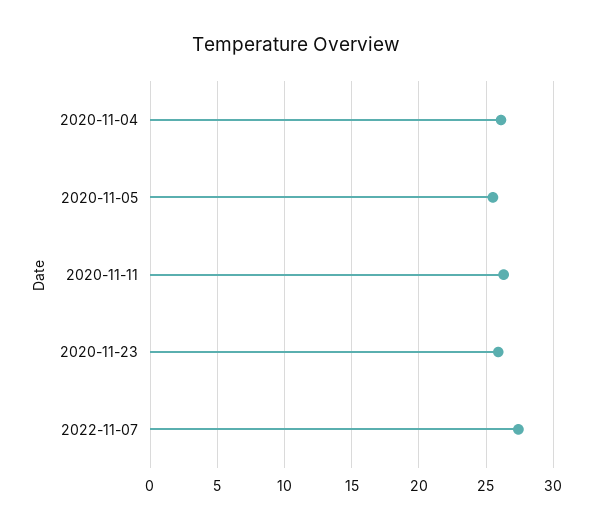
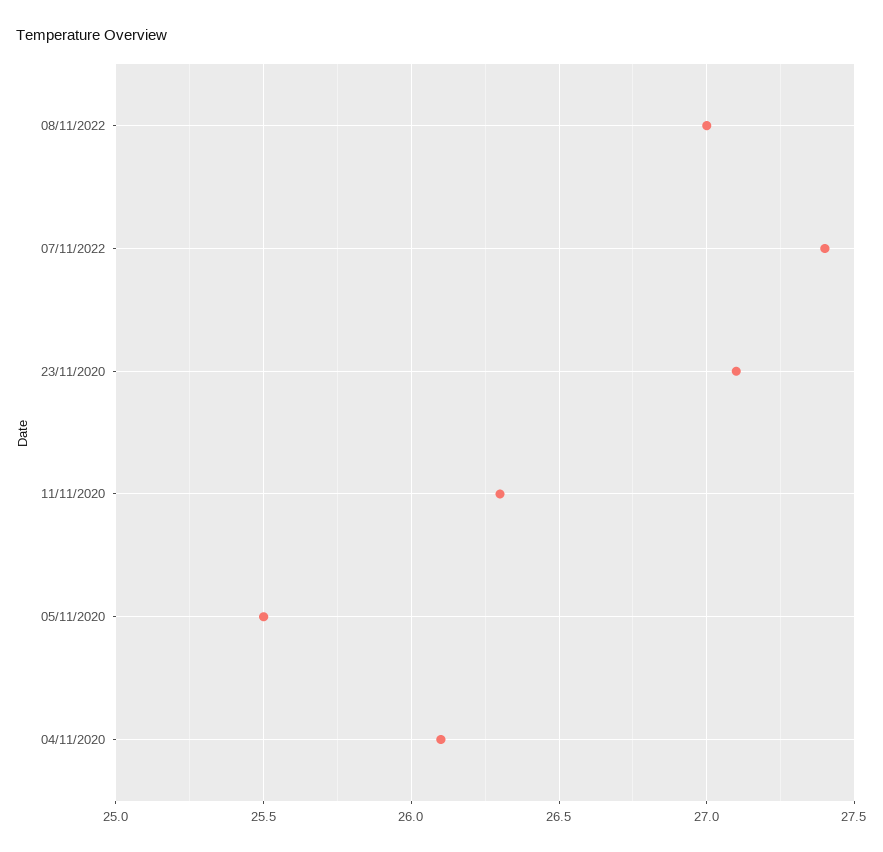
2020-11-23: 26 -> 27.1
08/11/2022: none -> 27

